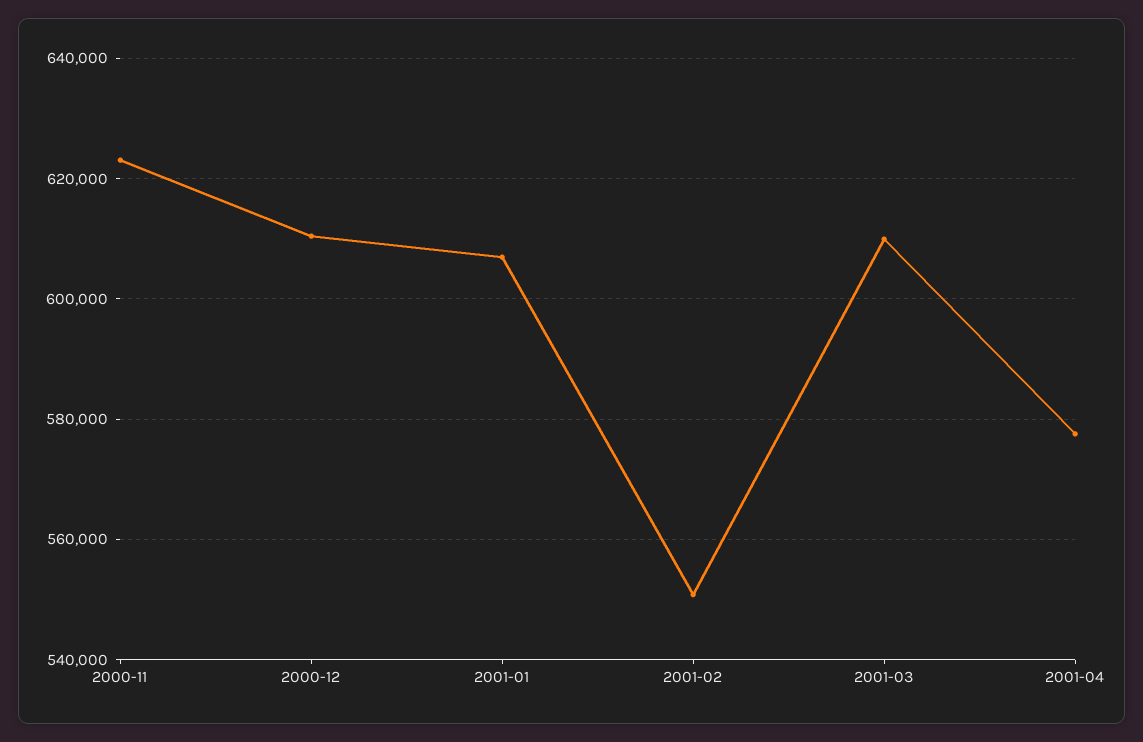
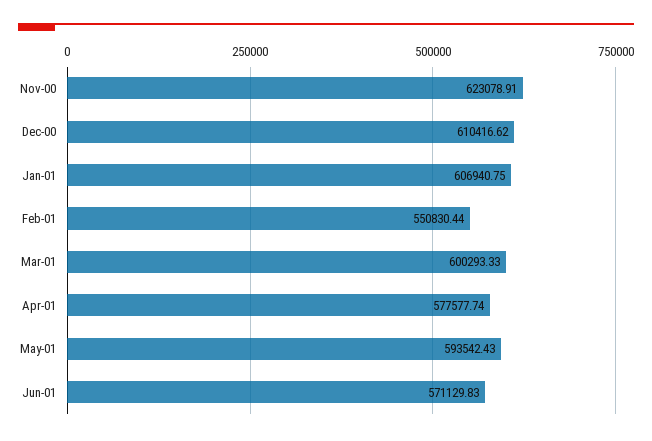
2001-03: 610000 -> 600293.33
May-01: none -> 593542.43
Jun-01: none -> 571129.83

